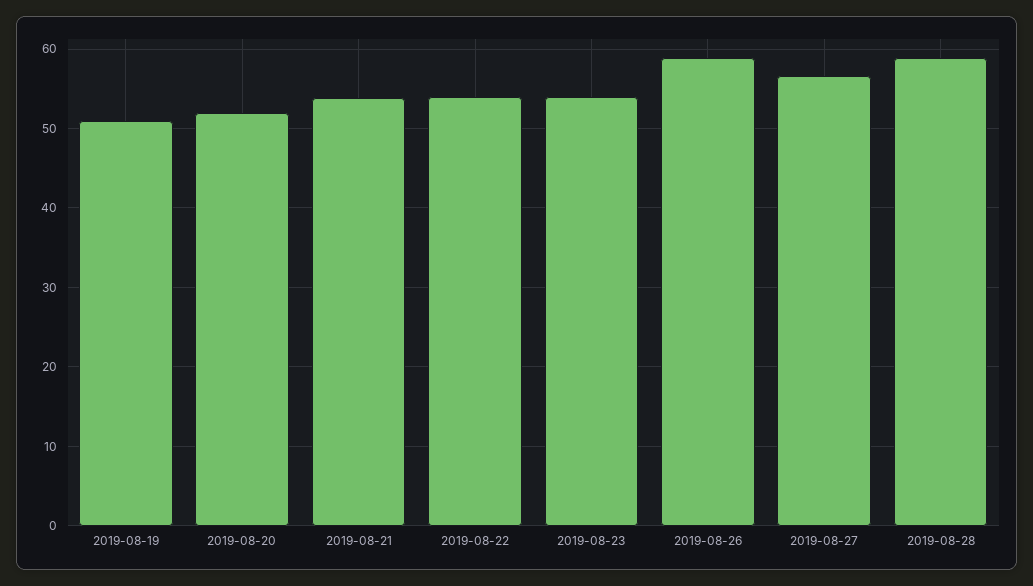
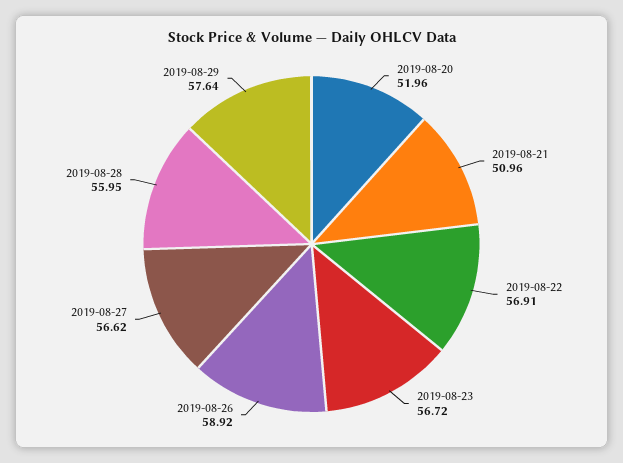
2019-08-19: 51 -> none
2019-08-21: 54 -> 50.96
2019-08-22: 54 -> 56.91
2019-08-23: 54 -> 56.72
2019-08-28: 59 -> 55.95
2019-08-29: none -> 57.64

